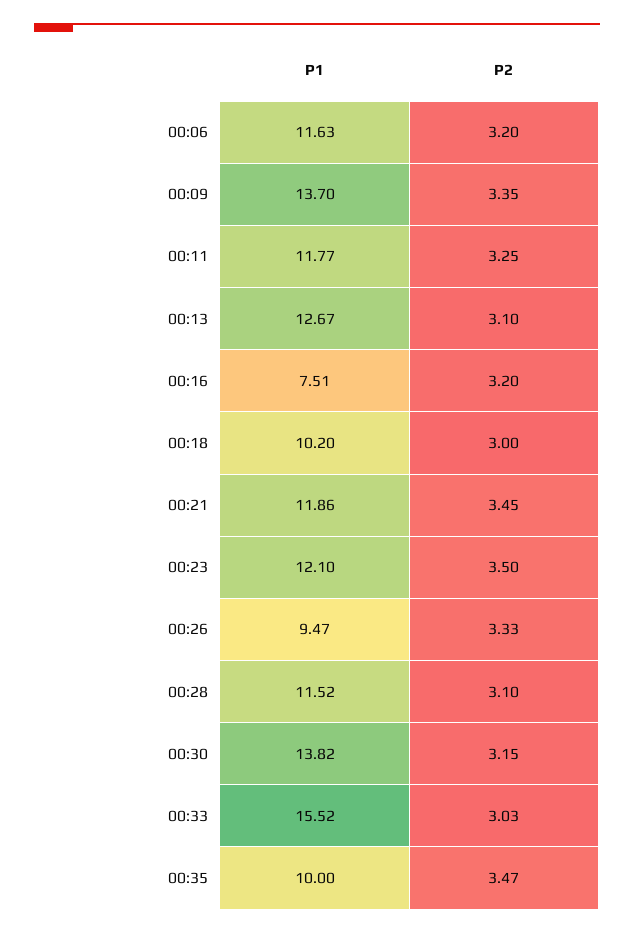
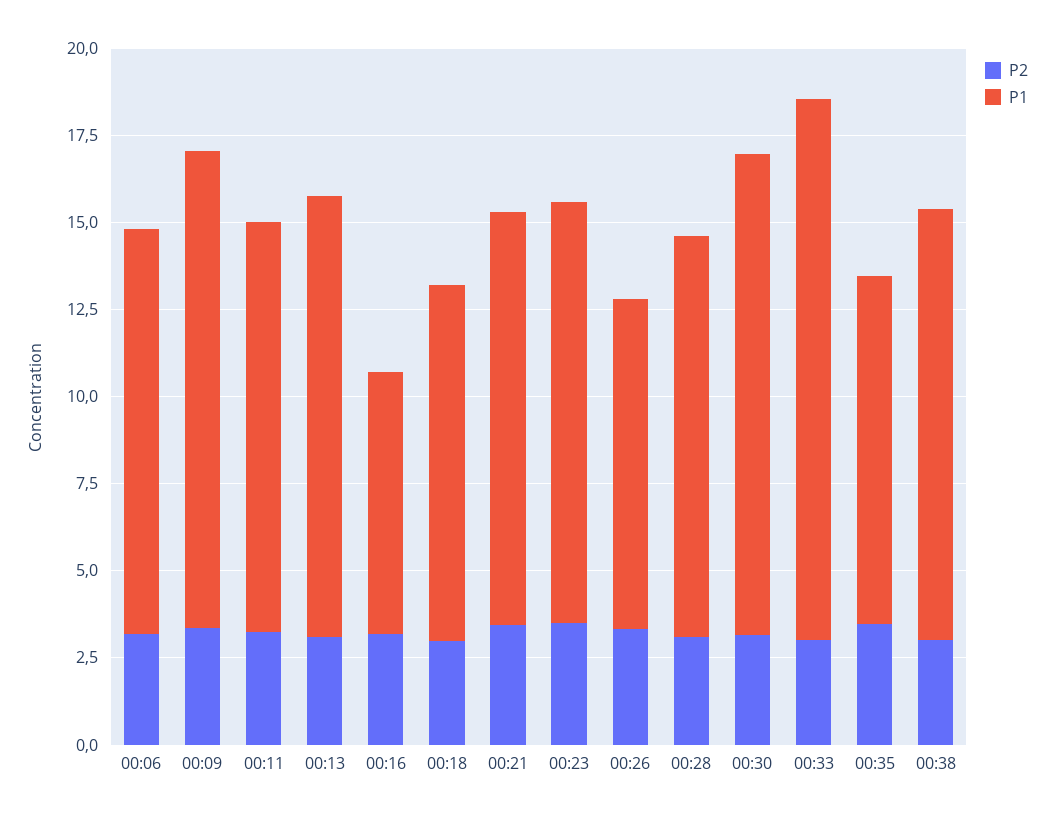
P2, 00:38: none -> 3
P1, 00:38: none -> 12.5

